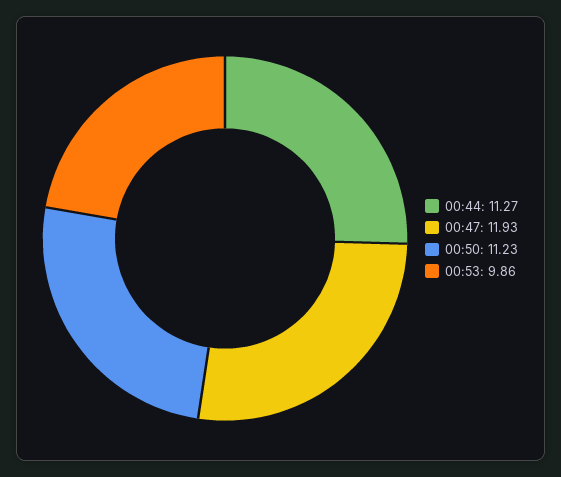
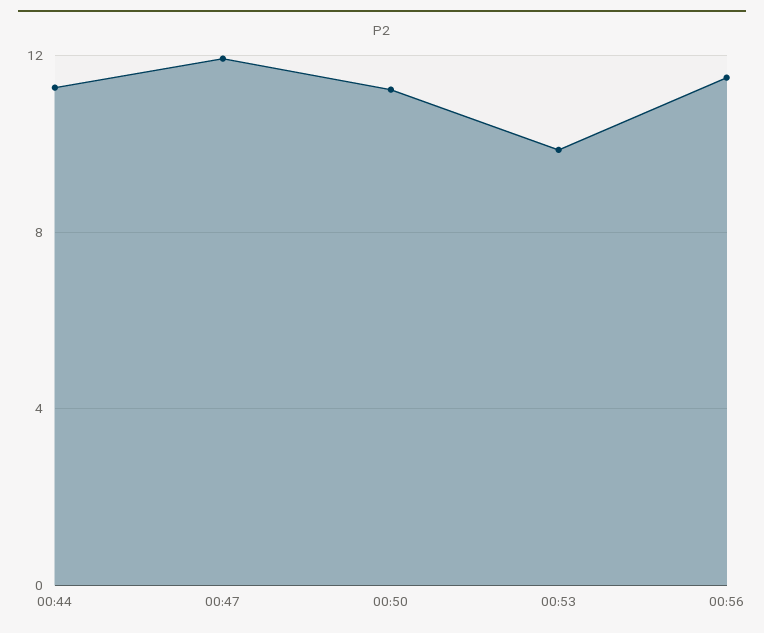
00:56: none -> 11.5

